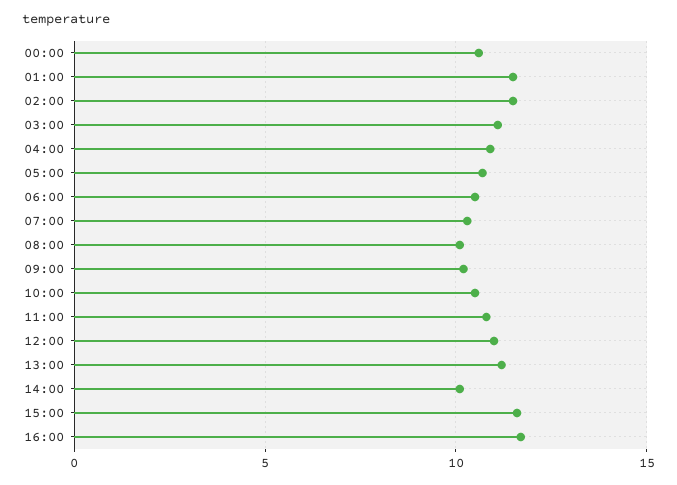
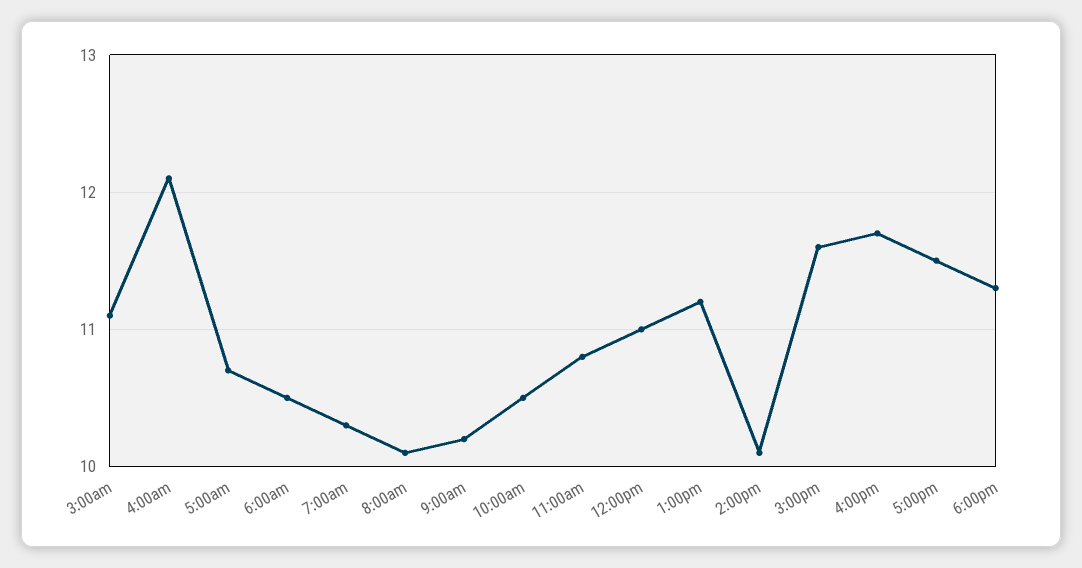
00:00: 10.5 -> none
01:00: 11.5 -> none
02:00: 11.5 -> none
04:00: 11 -> 12.1
5:00pm: none -> 11.5
6:00pm: none -> 11.3

